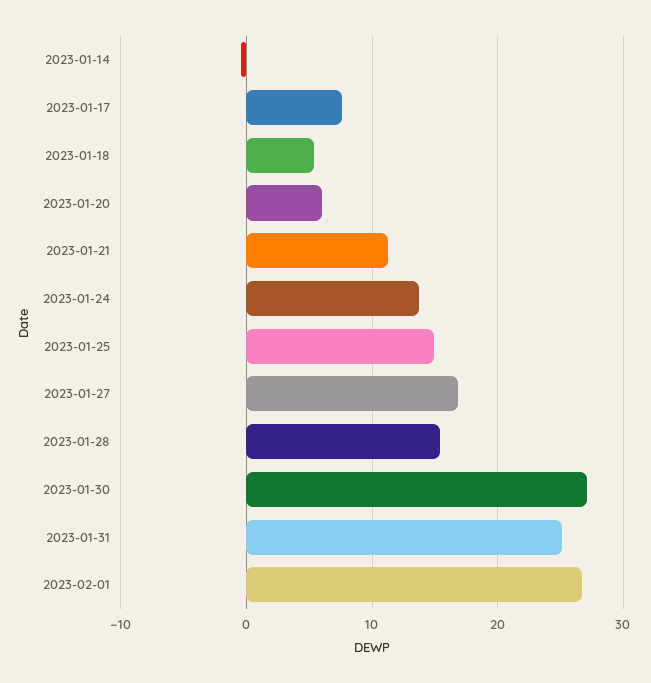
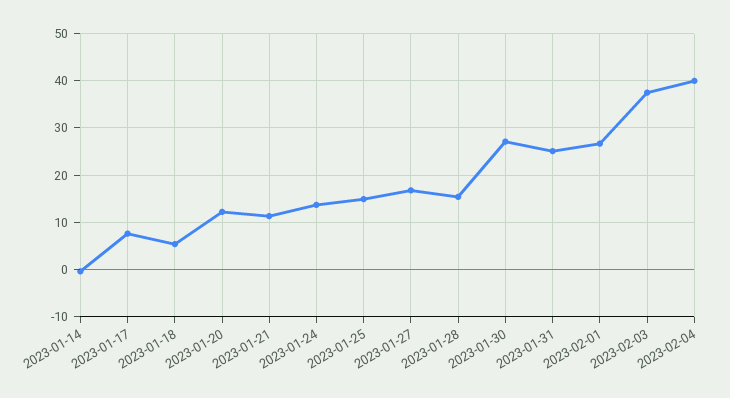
2023-01-20: 6 -> 12
2023-02-03: none -> 38
2023-02-04: none -> 40

